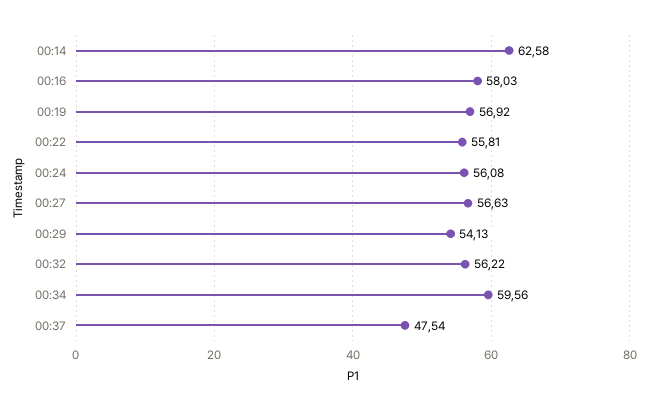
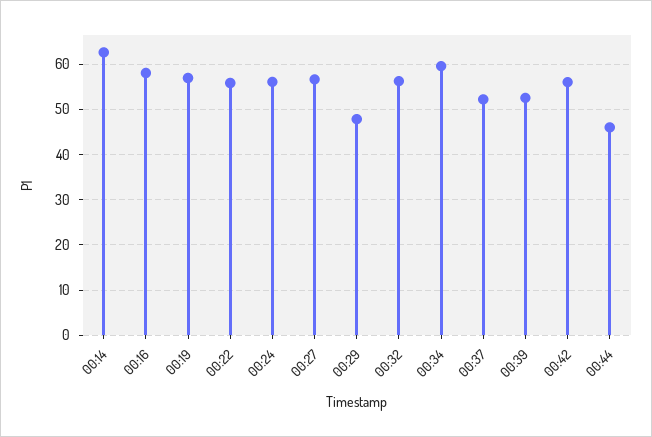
00:29: 54.13 -> 48
00:37: 47.54 -> 52
00:39: none -> 52
00:42: none -> 56
00:44: none -> 46

